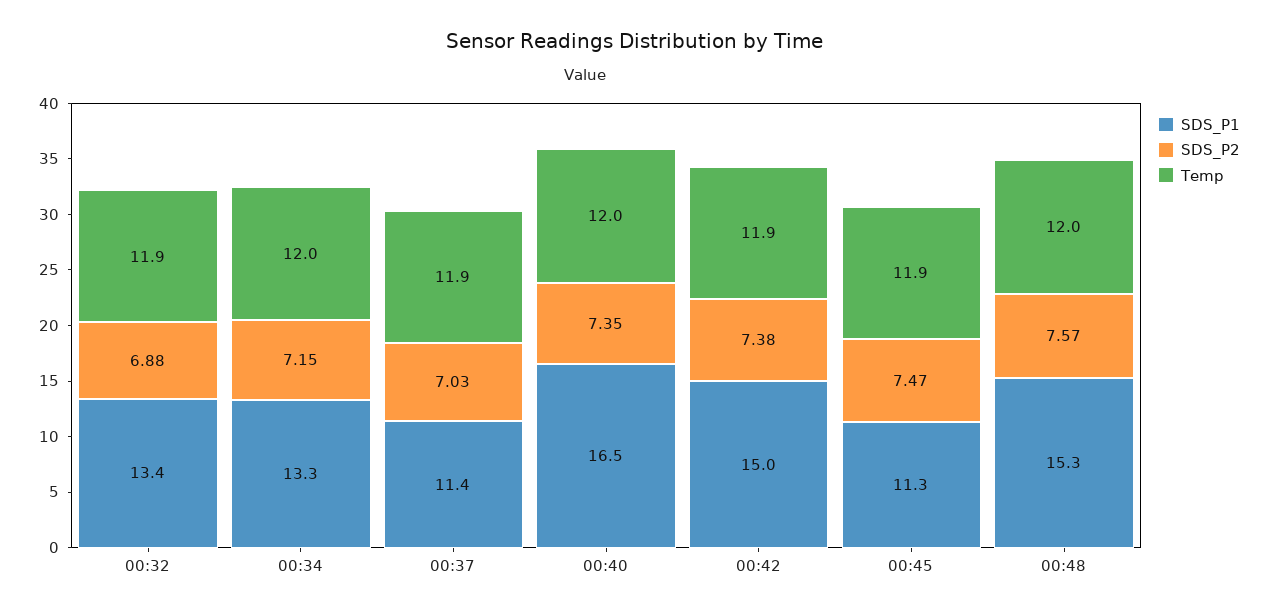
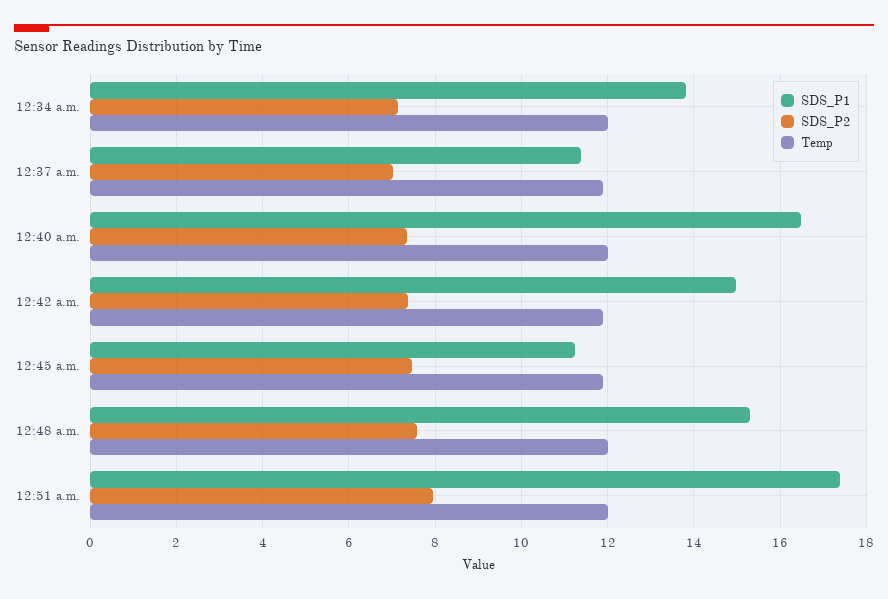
SDS_P1, 00:32: 13.4 -> none
SDS_P2, 00:32: 6.88 -> none
Temp, 00:32: 11.9 -> none
SDS_P1, 00:34: 13.3 -> 13.8
SDS_P1, 12:51 a.m.: none -> 17.4
SDS_P2, 12:51 a.m.: none -> 8
Temp, 12:51 a.m.: none -> 12

